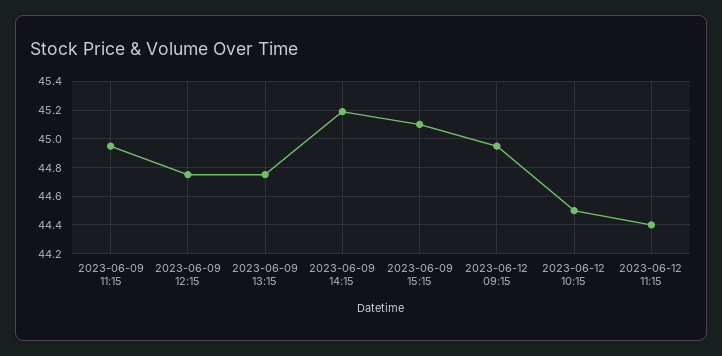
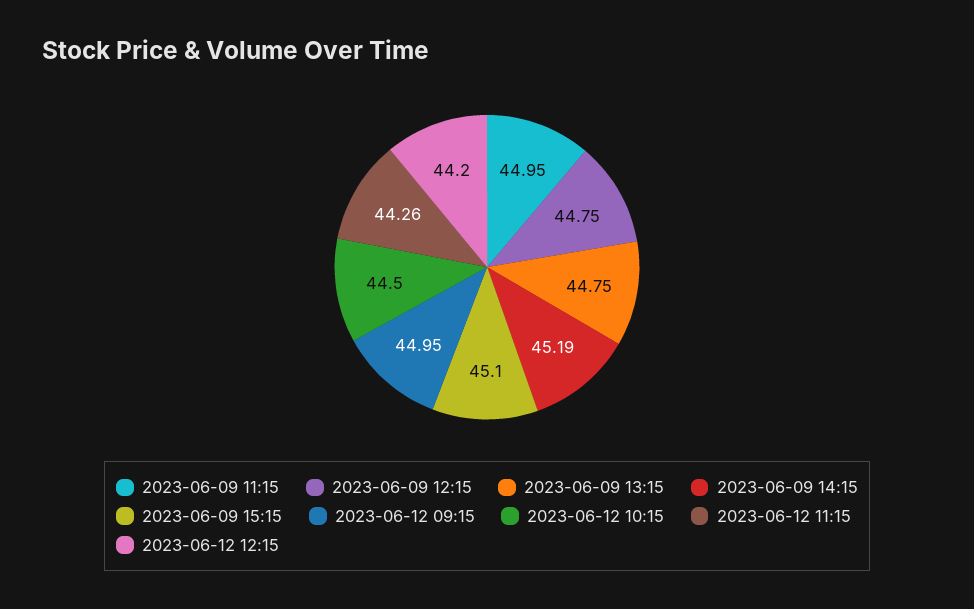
2023-06-12 11:15: 44.4 -> 44.26
2023-06-12 12:15: none -> 44.2

